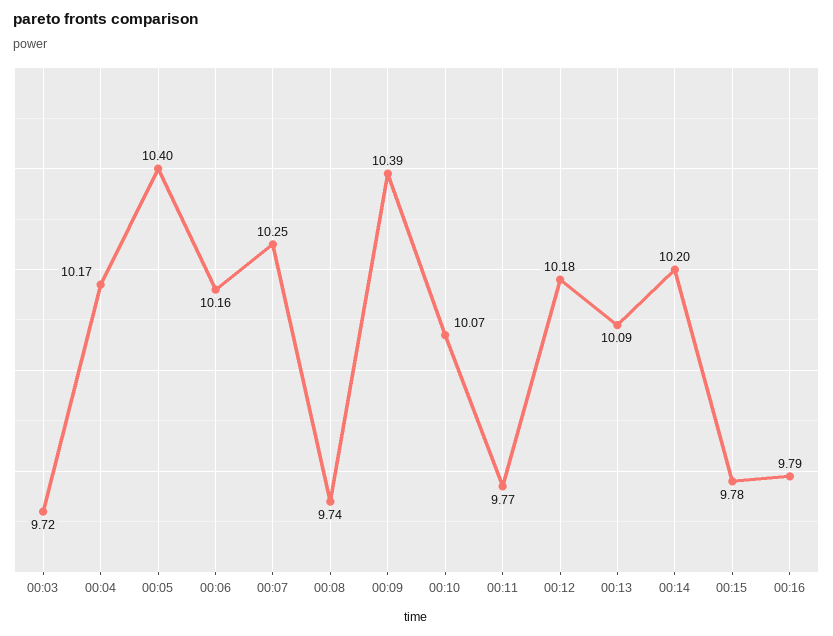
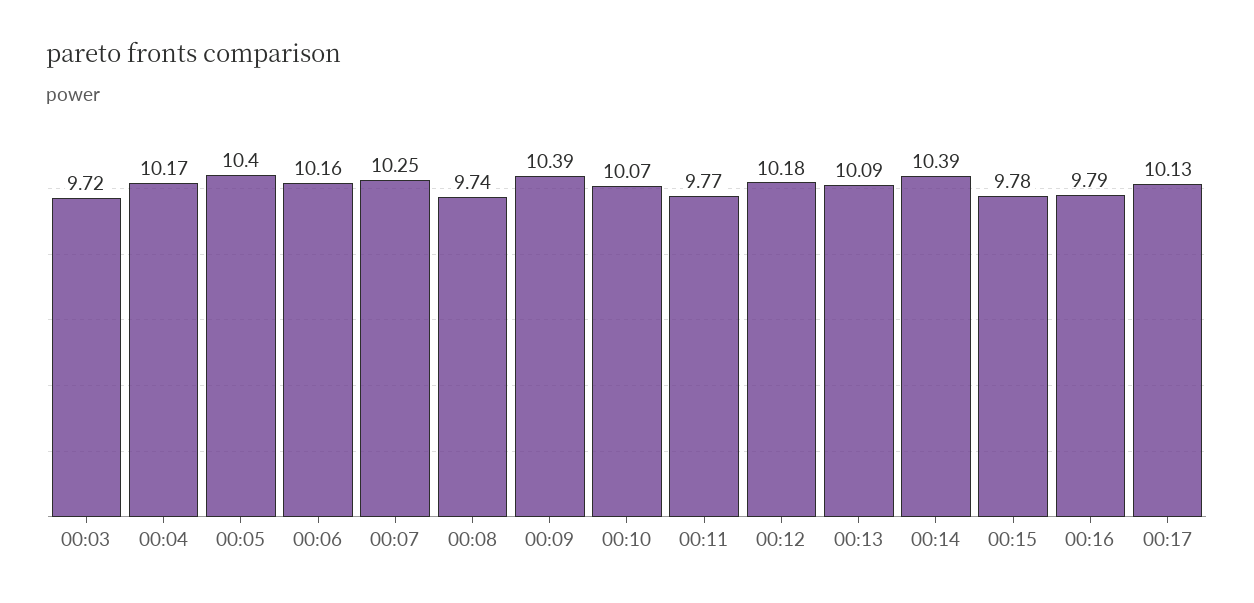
00:14: 10.2 -> 10.39
00:17: none -> 10.13

